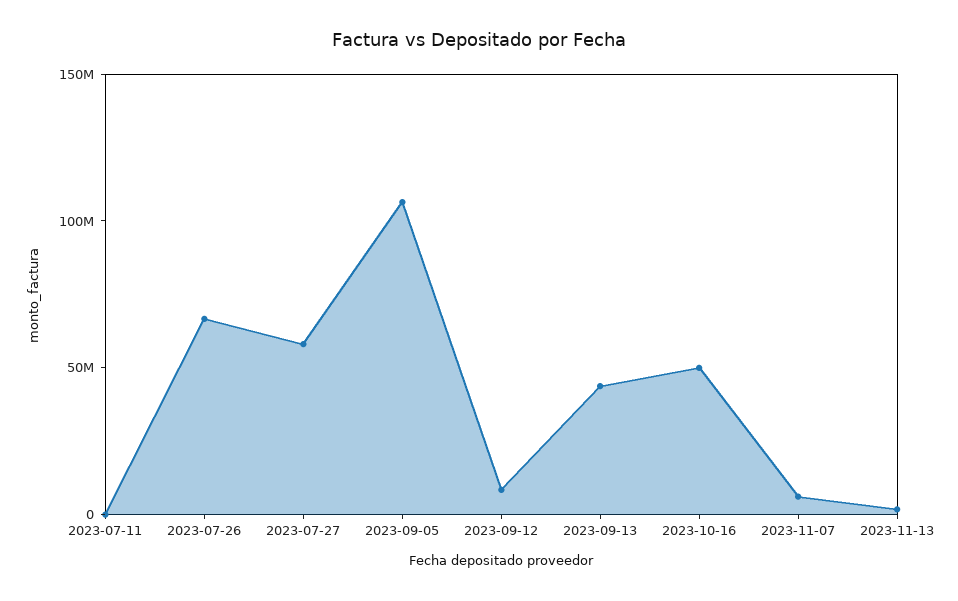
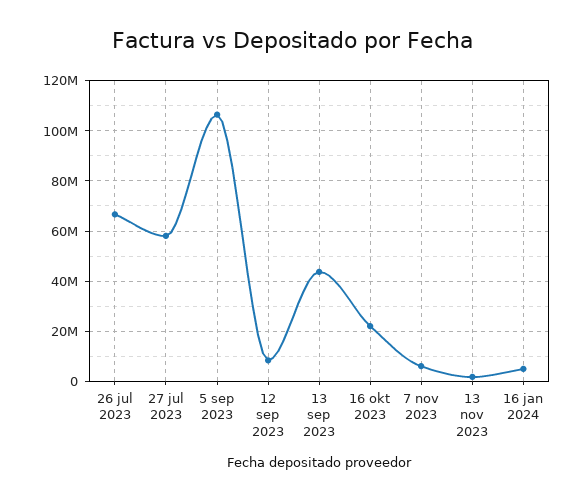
2023-07-11: 0 -> none
2023-10-16: 50000000 -> 22500000
16 jan 2024: none -> 5000000

